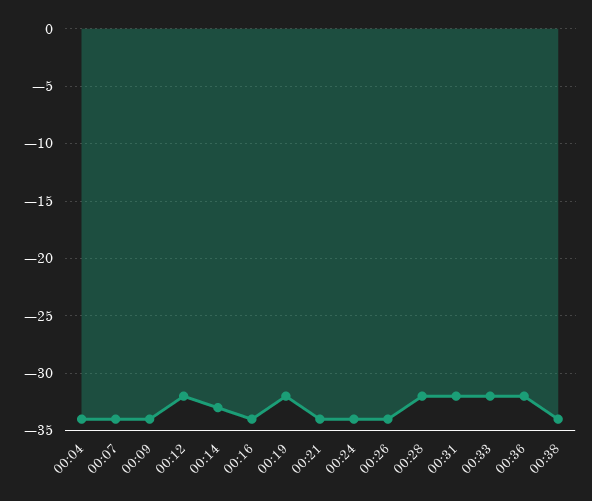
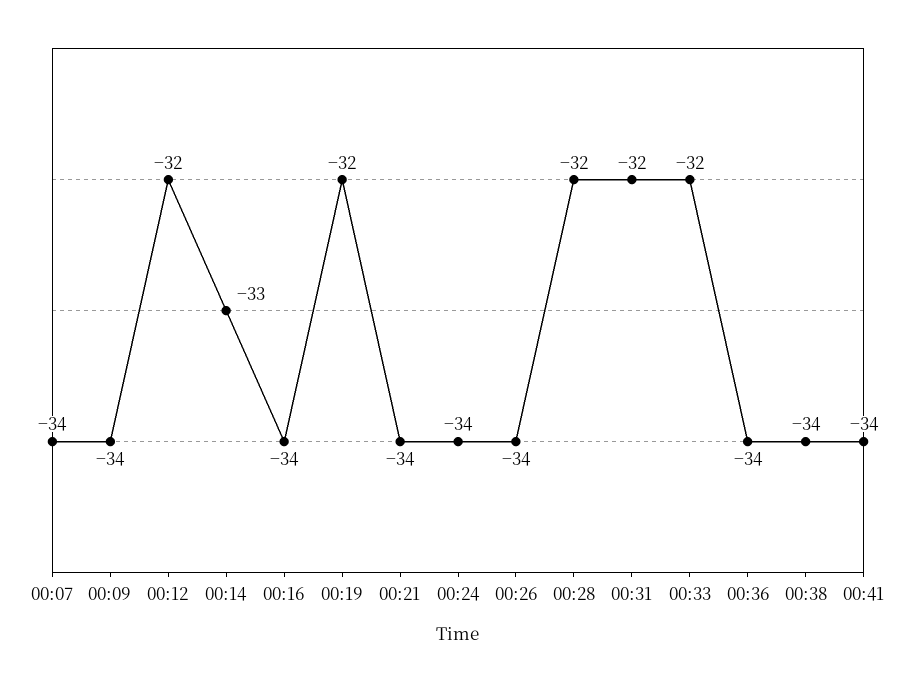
00:04: -34 -> none
00:36: -32 -> -34
00:41: none -> -34

